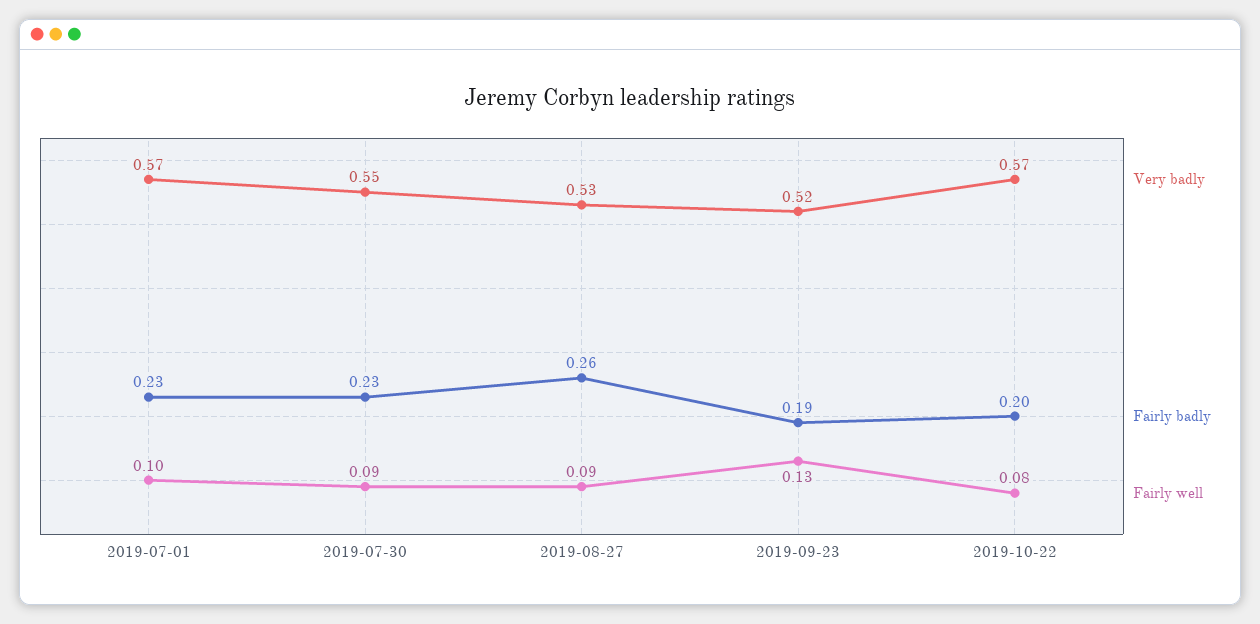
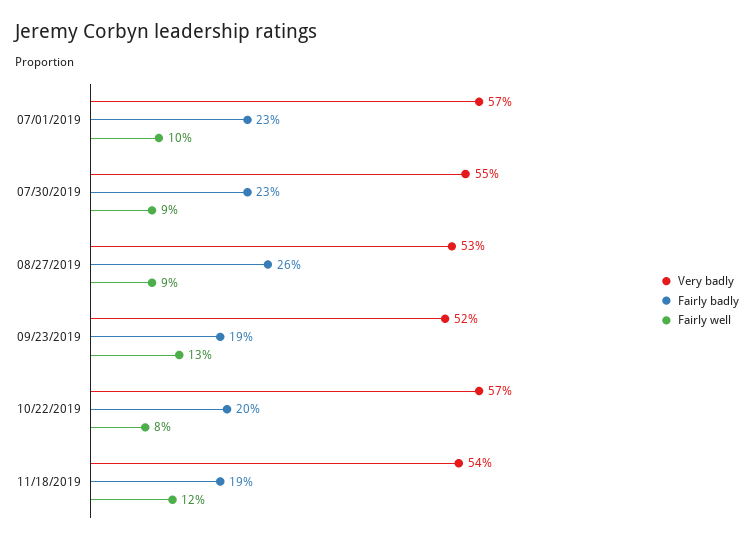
Very badly, 11/18/2019: none -> 0.54
Fairly badly, 11/18/2019: none -> 0.19
Fairly well, 11/18/2019: none -> 0.12

